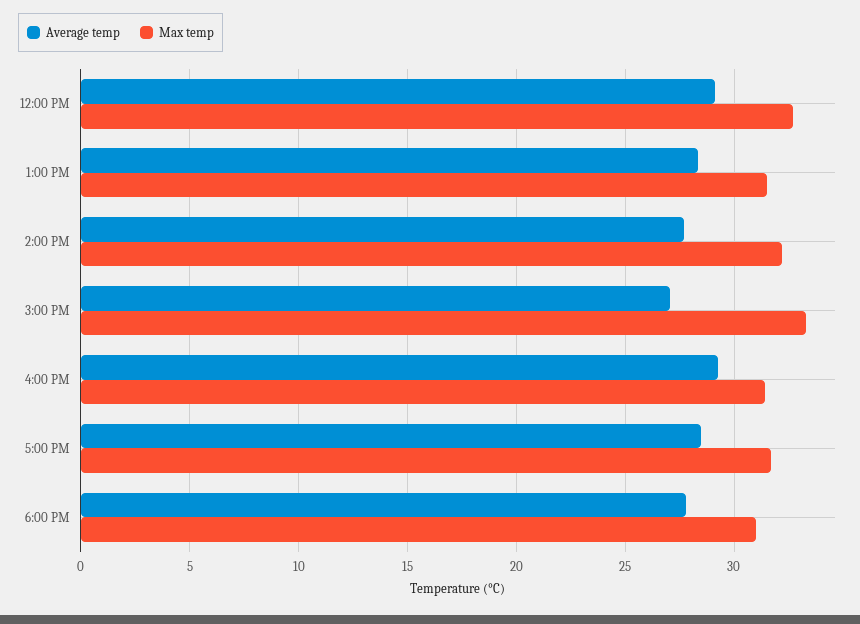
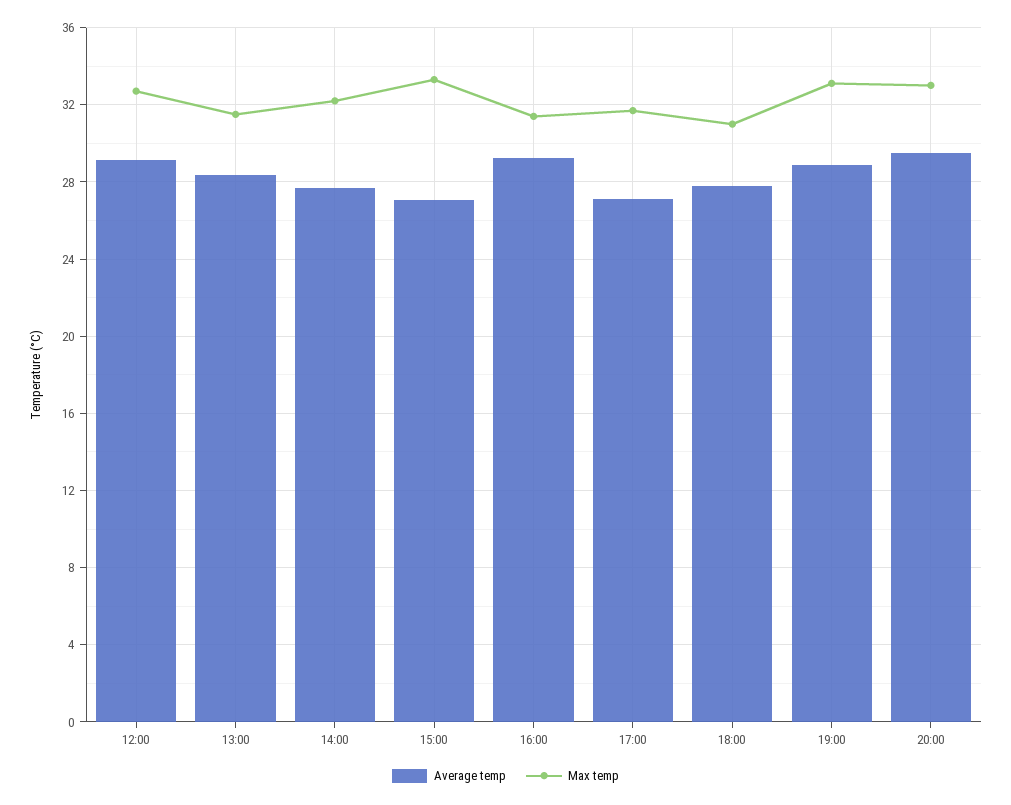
Average temp, 5:00 PM: 28.5 -> 27
Average temp, 19:00: none -> 29
Max temp, 19:00: none -> 33
Average temp, 20:00: none -> 29.5
Max temp, 20:00: none -> 33

